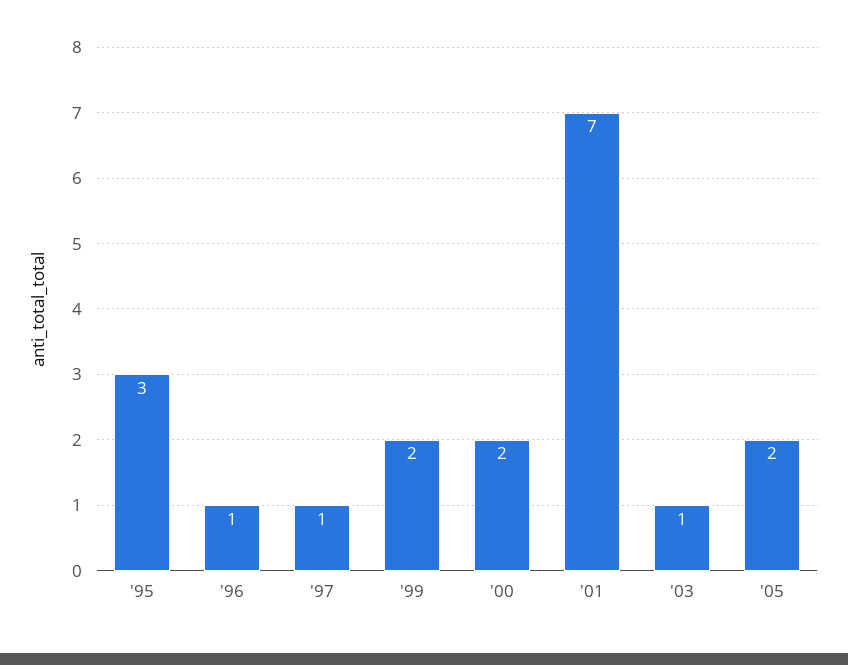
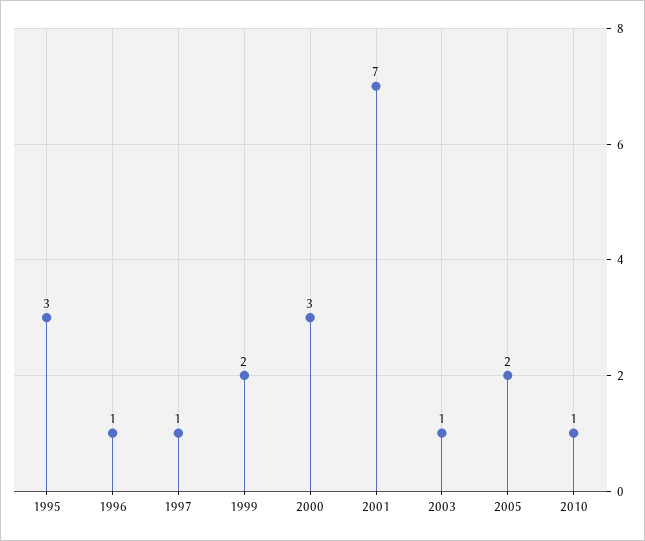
'00: 2 -> 3
2010: none -> 1

